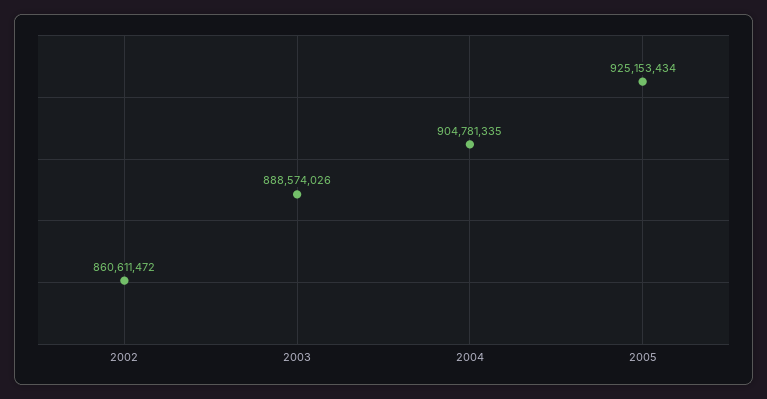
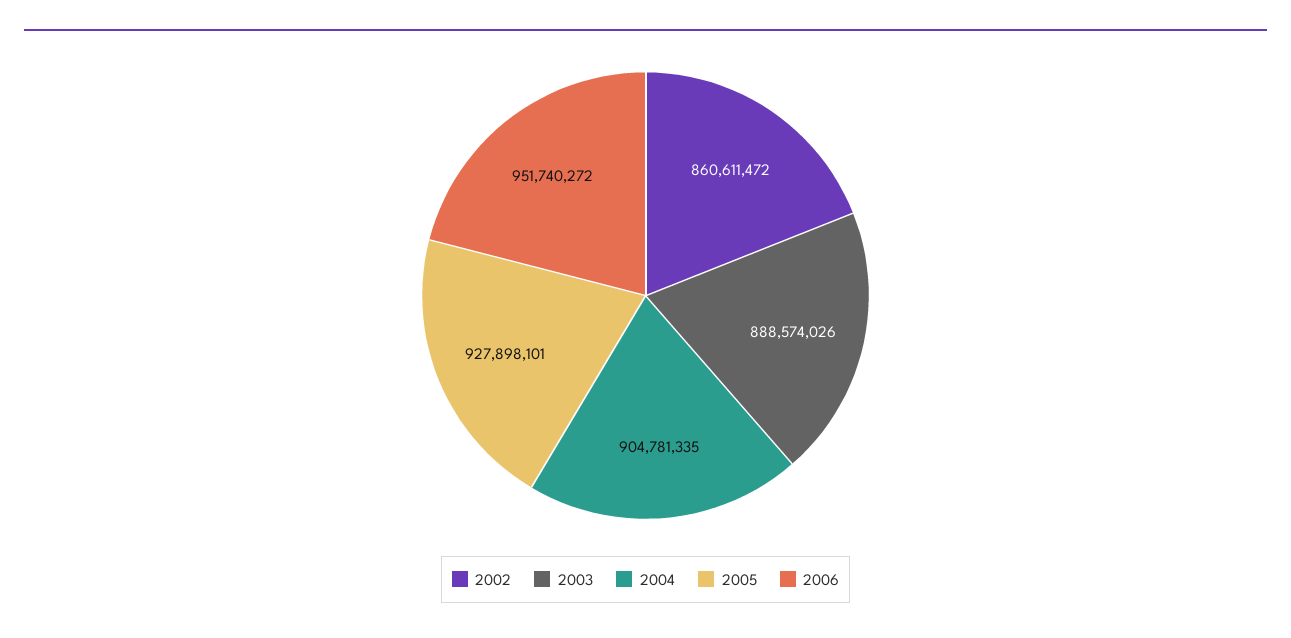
2005: 925153434 -> 927898101
2006: none -> 951740272

